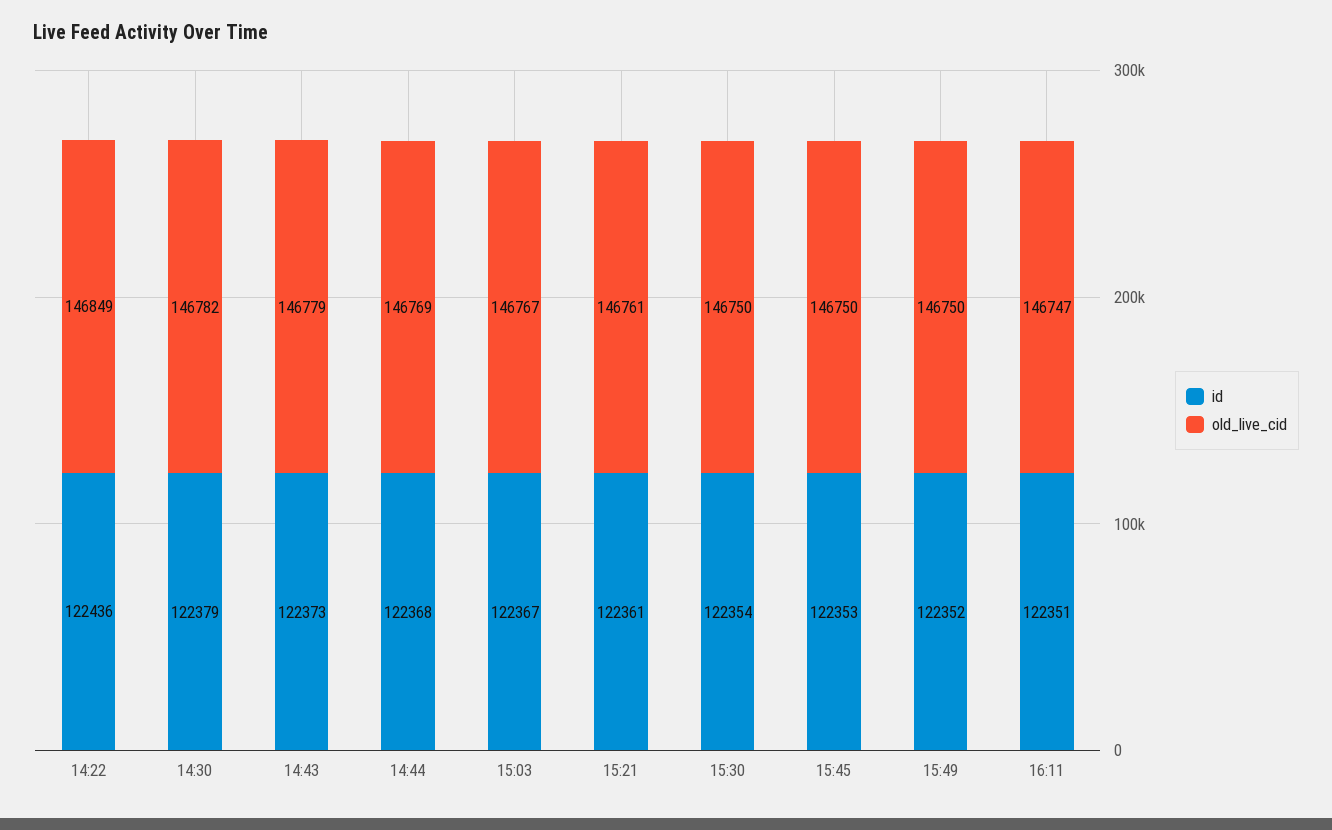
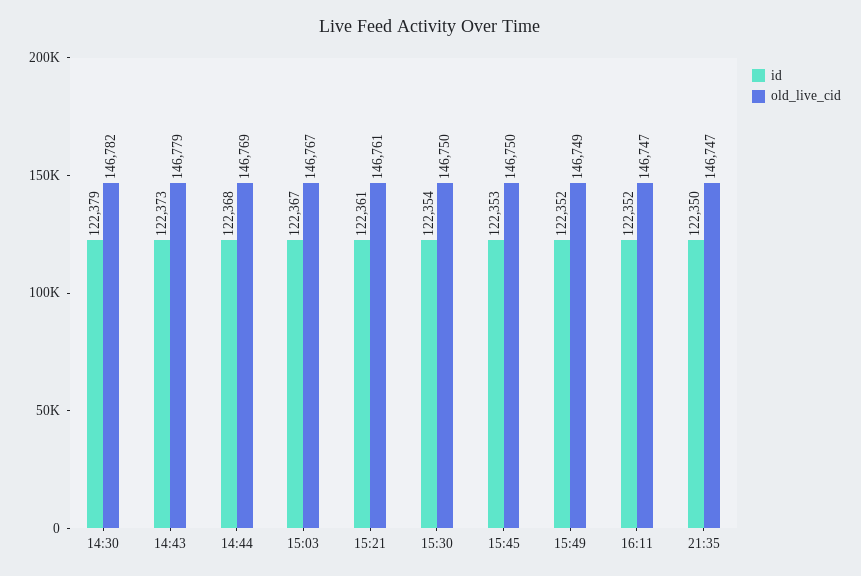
id, 14:22: 122436 -> none
old_live_cid, 14:22: 146849 -> none
old_live_cid, 15:49: 146750 -> 146749
id, 16:11: 122351 -> 122352
id, 21:35: none -> 122350
old_live_cid, 21:35: none -> 146747

